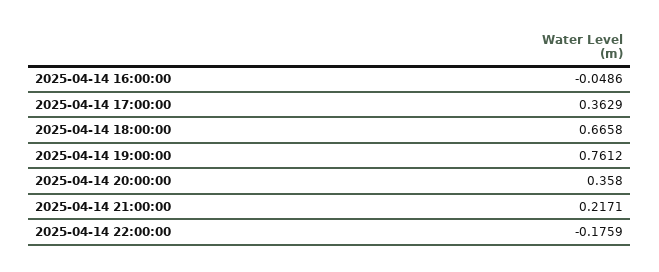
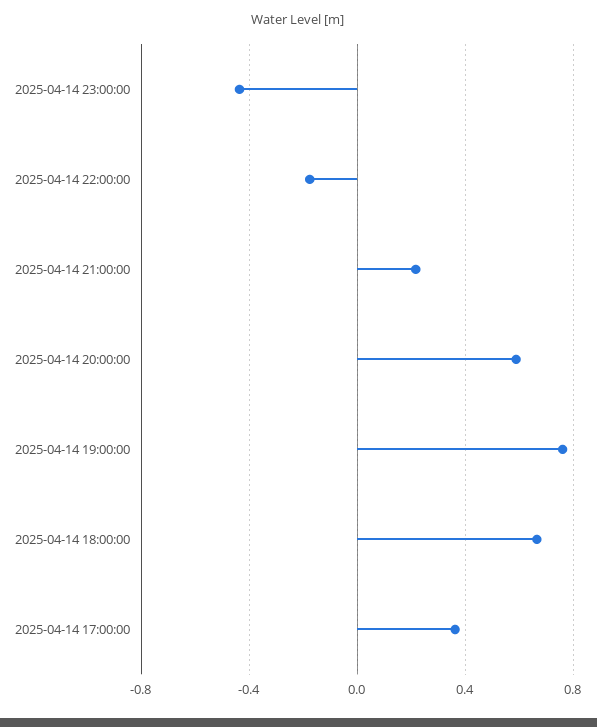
2025-04-14 16:00:00: -0.0486 -> none
2025-04-14 20:00:00: 0.358 -> 0.6
2025-04-14 23:00:00: none -> -0.45

